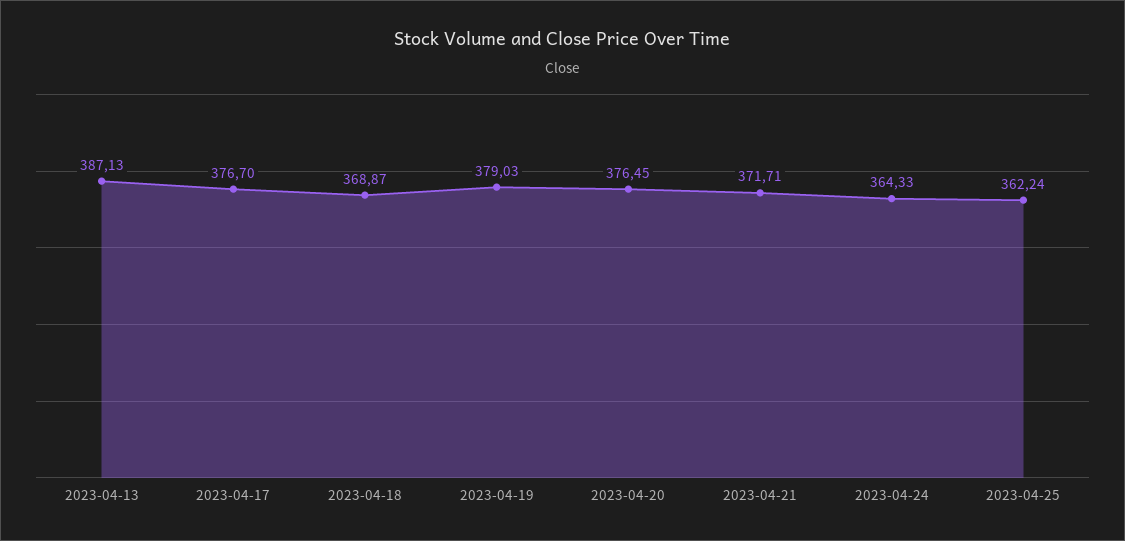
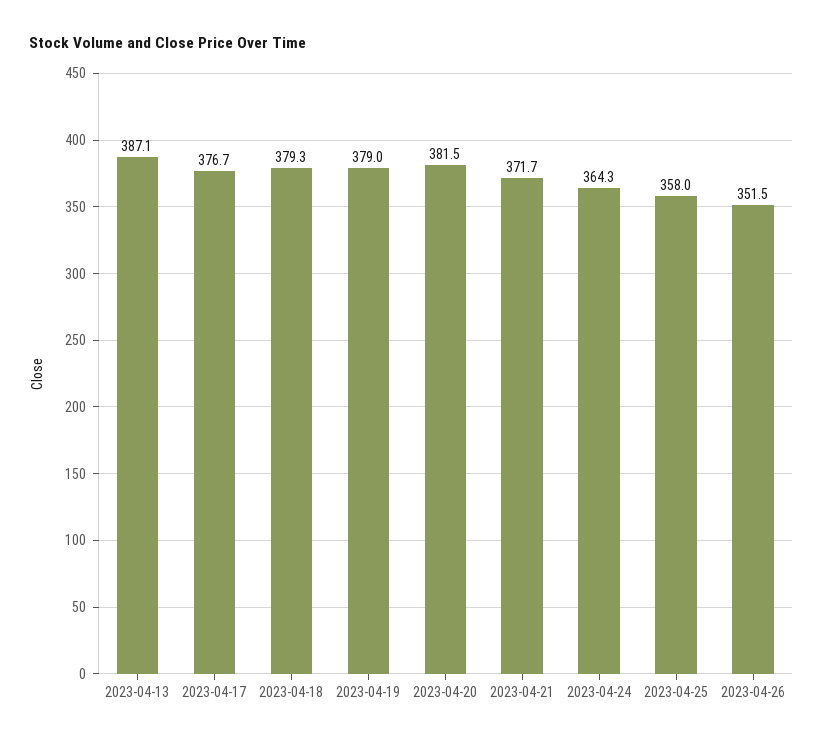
2023-04-18: 368.87 -> 379.3
2023-04-20: 376.45 -> 381.5
2023-04-25: 362.24 -> 358
2023-04-26: none -> 351.5

